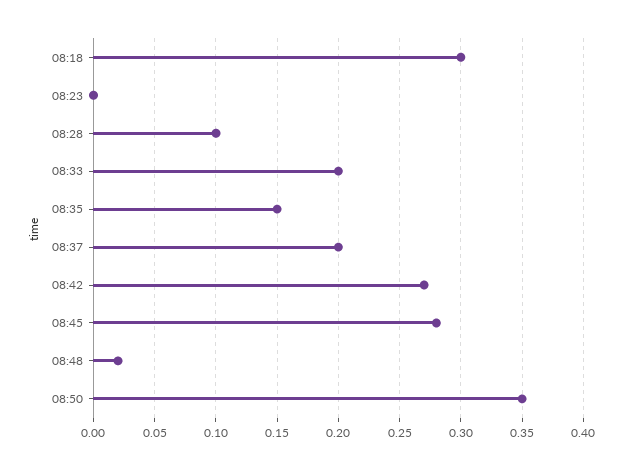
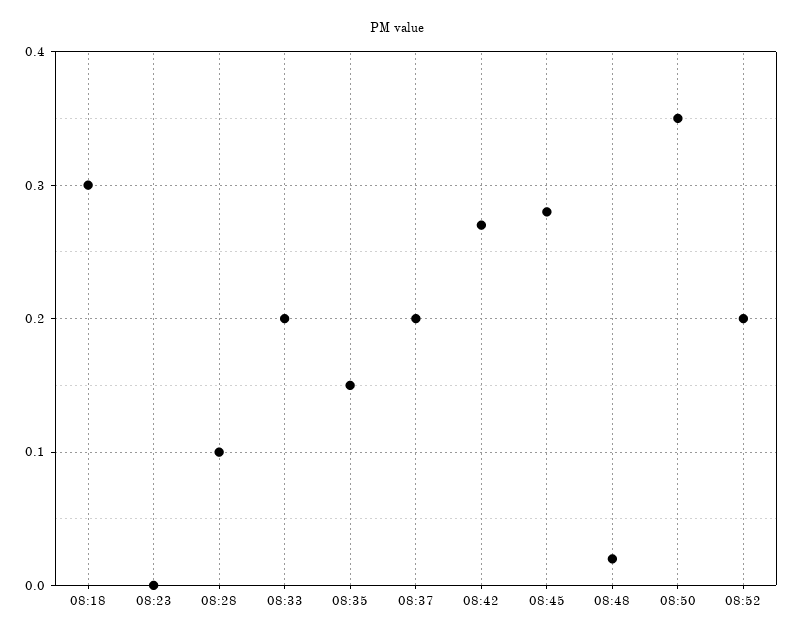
08:52: none -> 0.2

